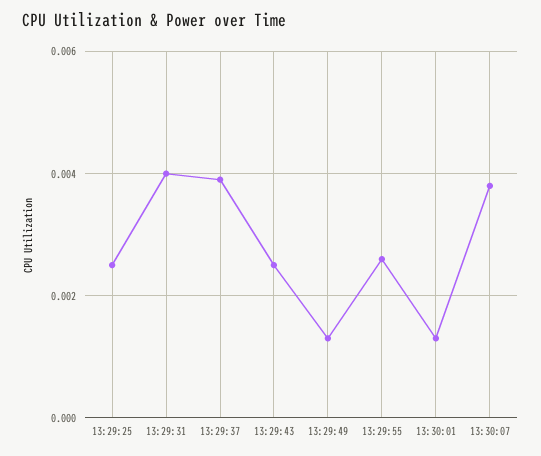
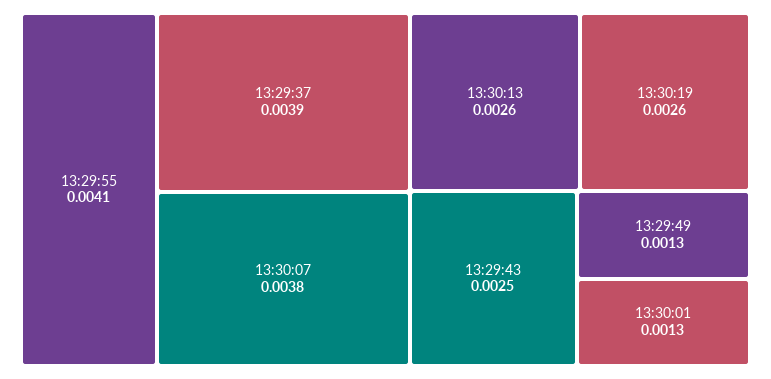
13:29:25: 0.0025 -> none
13:29:31: 0.004 -> none
13:29:55: 0.0025 -> 0.0041
13:30:13: none -> 0.0026
13:30:19: none -> 0.0026

